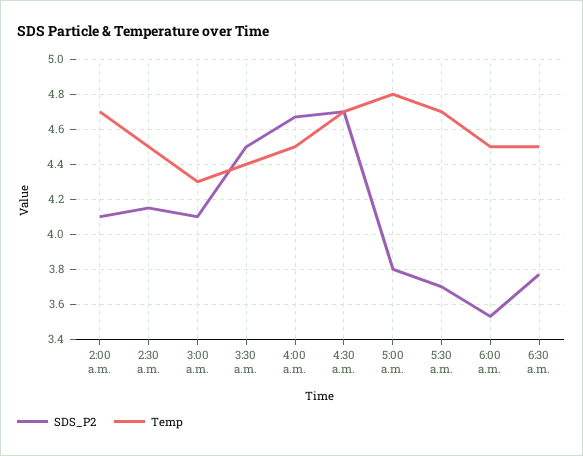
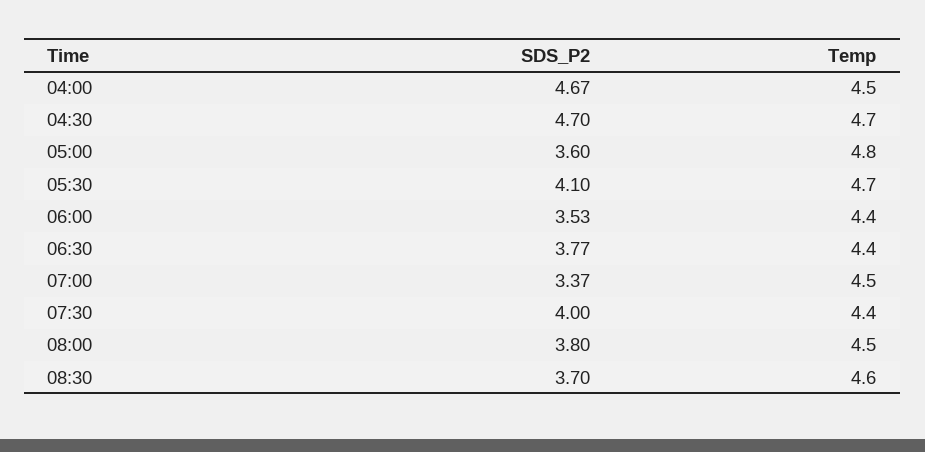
SDS_P2, 2:00 a.m.: 4.1 -> none
Temp, 2:00 a.m.: 4.7 -> none
SDS_P2, 2:30 a.m.: 4.15 -> none
Temp, 2:30 a.m.: 4.5 -> none
SDS_P2, 3:00 a.m.: 4.1 -> none
Temp, 3:00 a.m.: 4.3 -> none
SDS_P2, 3:30 a.m.: 4.5 -> none
Temp, 3:30 a.m.: 4.4 -> none
SDS_P2, 5:00 a.m.: 3.8 -> 3.6
SDS_P2, 5:30 a.m.: 3.7 -> 4.1
Temp, 6:00 a.m.: 4.5 -> 4.4
Temp, 6:30 a.m.: 4.5 -> 4.4
SDS_P2, 07:00: none -> 3.37
Temp, 07:00: none -> 4.5
SDS_P2, 07:30: none -> 4
Temp, 07:30: none -> 4.4
SDS_P2, 08:00: none -> 3.8
Temp, 08:00: none -> 4.5
SDS_P2, 08:30: none -> 3.7
Temp, 08:30: none -> 4.6

